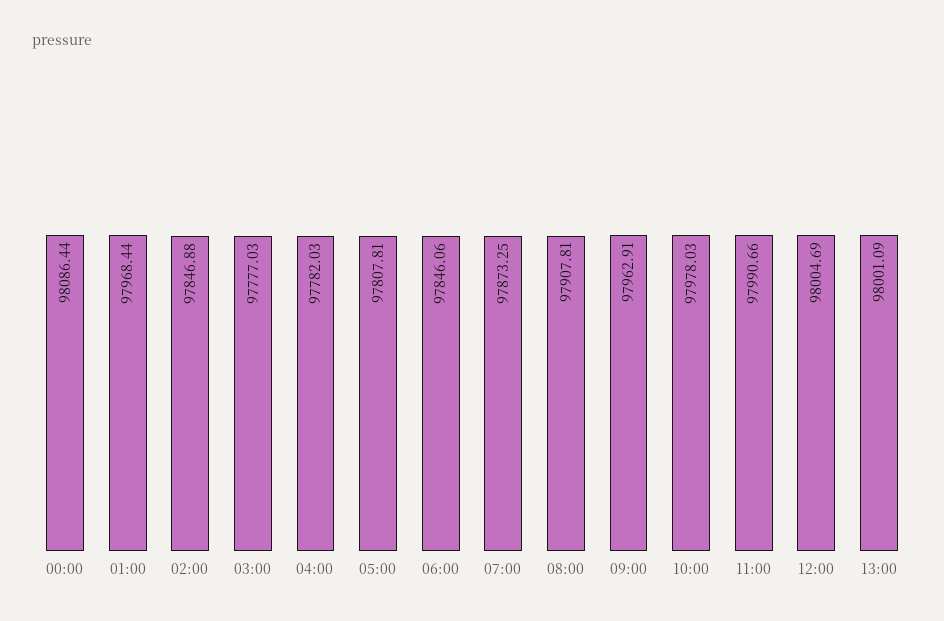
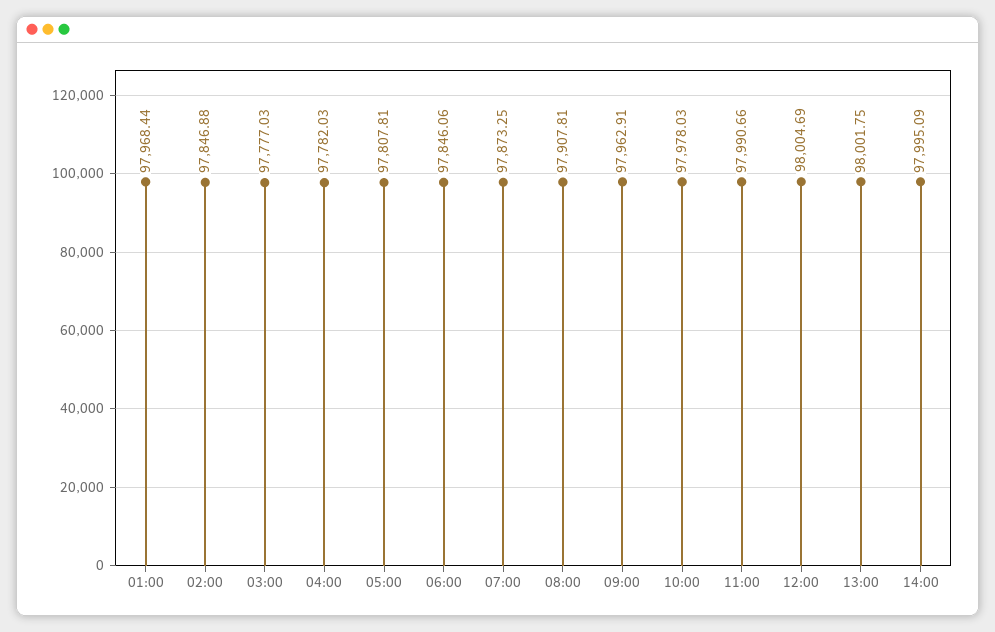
00:00: 98086.44 -> none
13:00: 98001.09 -> 98001.75
14:00: none -> 97995.09

